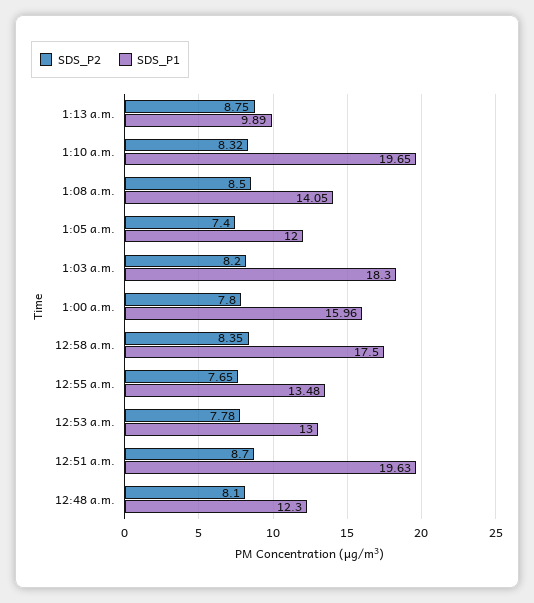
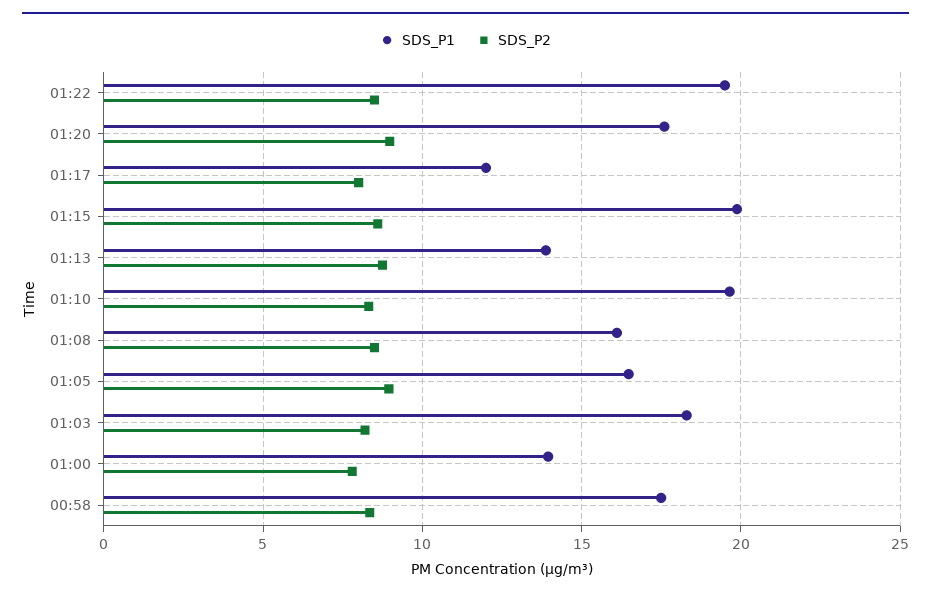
SDS_P1, 1:13 a.m.: 9.89 -> 14
SDS_P1, 1:08 a.m.: 14.05 -> 16
SDS_P2, 1:05 a.m.: 7.4 -> 9
SDS_P1, 1:05 a.m.: 12 -> 16.5
SDS_P1, 1:00 a.m.: 15.96 -> 14
SDS_P2, 12:55 a.m.: 7.65 -> none
SDS_P1, 12:55 a.m.: 13.48 -> none
SDS_P2, 12:53 a.m.: 7.78 -> none
SDS_P1, 12:53 a.m.: 13 -> none
SDS_P2, 12:51 a.m.: 8.7 -> none
SDS_P1, 12:51 a.m.: 19.63 -> none
SDS_P2, 12:48 a.m.: 8.1 -> none
SDS_P1, 12:48 a.m.: 12.3 -> none
SDS_P1, 01:22: none -> 19.5
SDS_P2, 01:22: none -> 8.5
SDS_P1, 01:20: none -> 17.5
SDS_P2, 01:20: none -> 9
SDS_P1, 01:17: none -> 12
SDS_P2, 01:17: none -> 8
SDS_P1, 01:15: none -> 20
SDS_P2, 01:15: none -> 8.5

